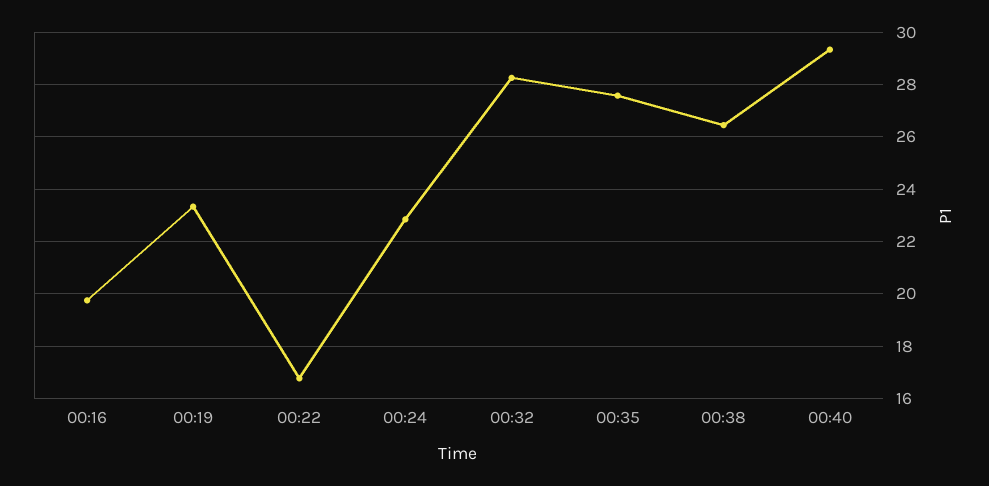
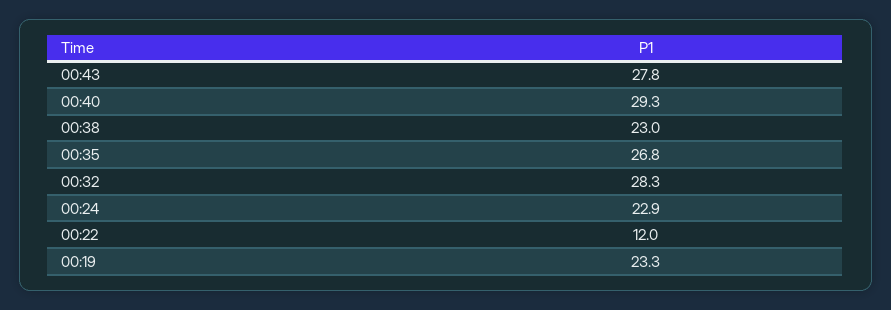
00:16: 19.75 -> none
00:22: 16.75 -> 12
00:35: 27.5 -> 26.8
00:38: 26.5 -> 23
00:43: none -> 27.8

